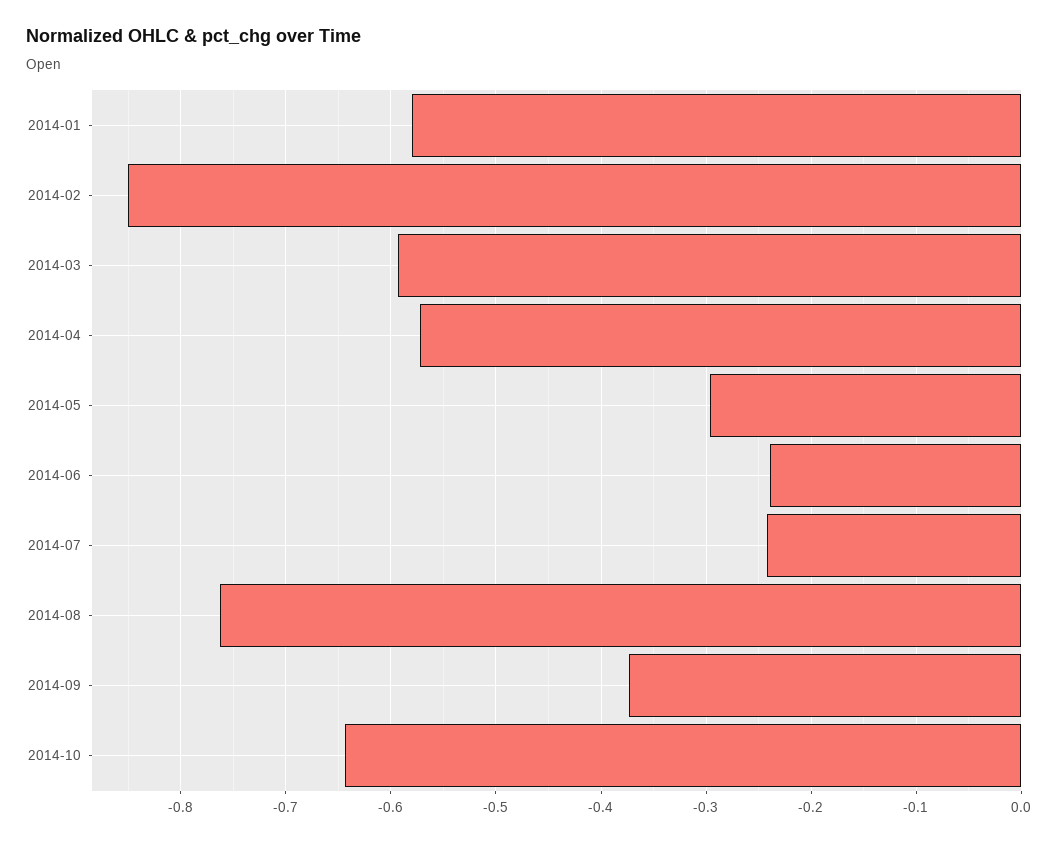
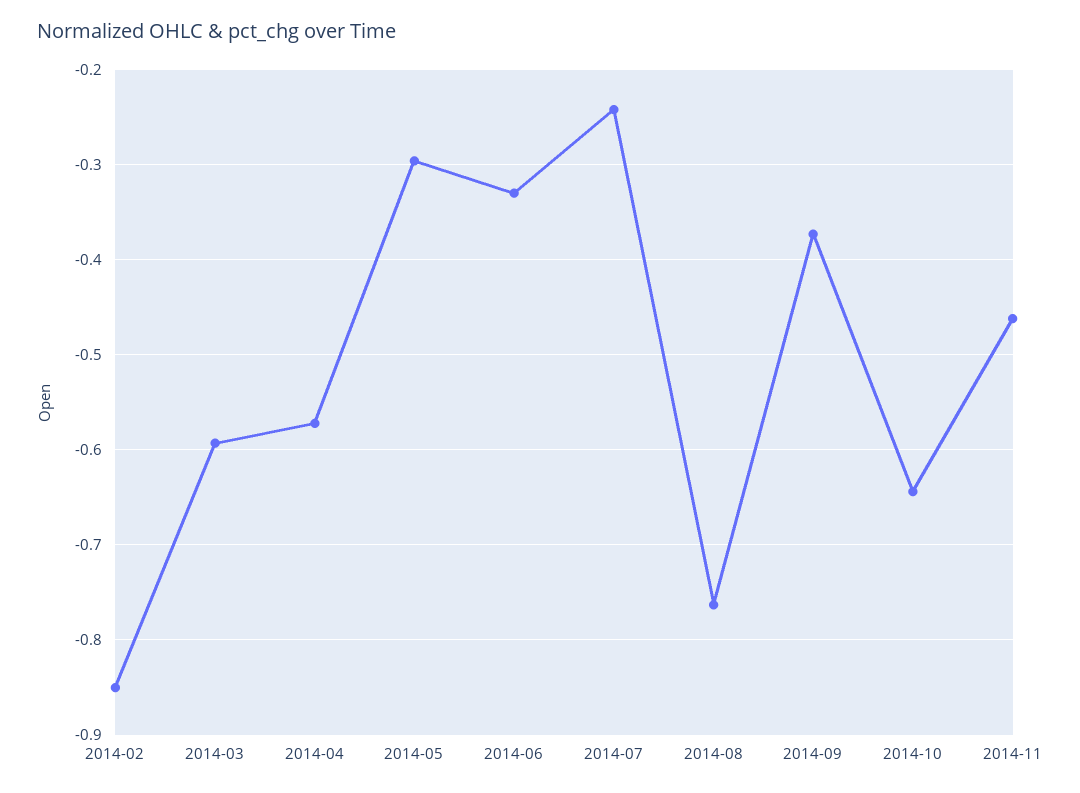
2014-01: -0.58 -> none
2014-06: -0.24 -> -0.33
2014-11: none -> -0.46

